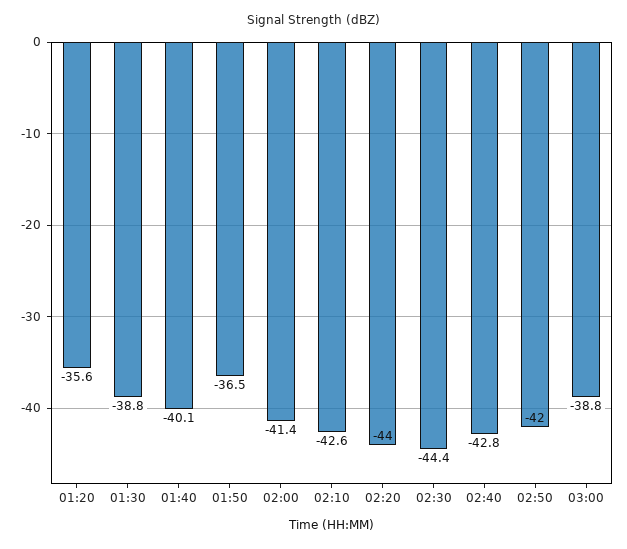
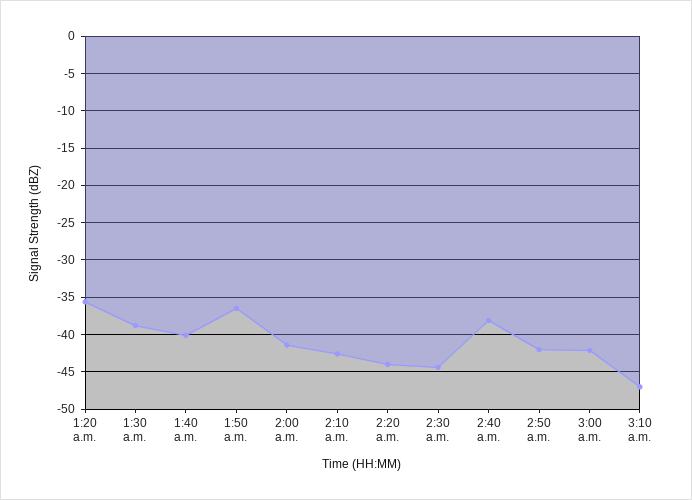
02:40: -42.8 -> -38
03:00: -38.8 -> -42
3:10 a.m.: none -> -47

